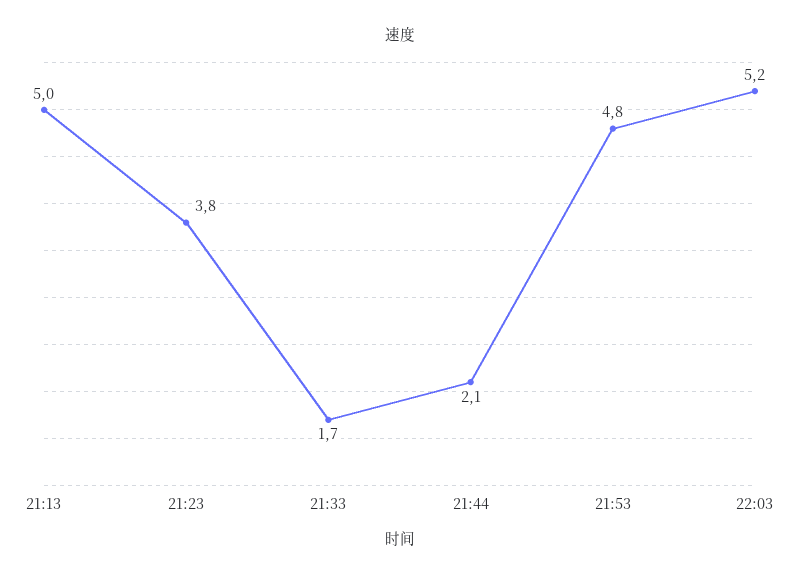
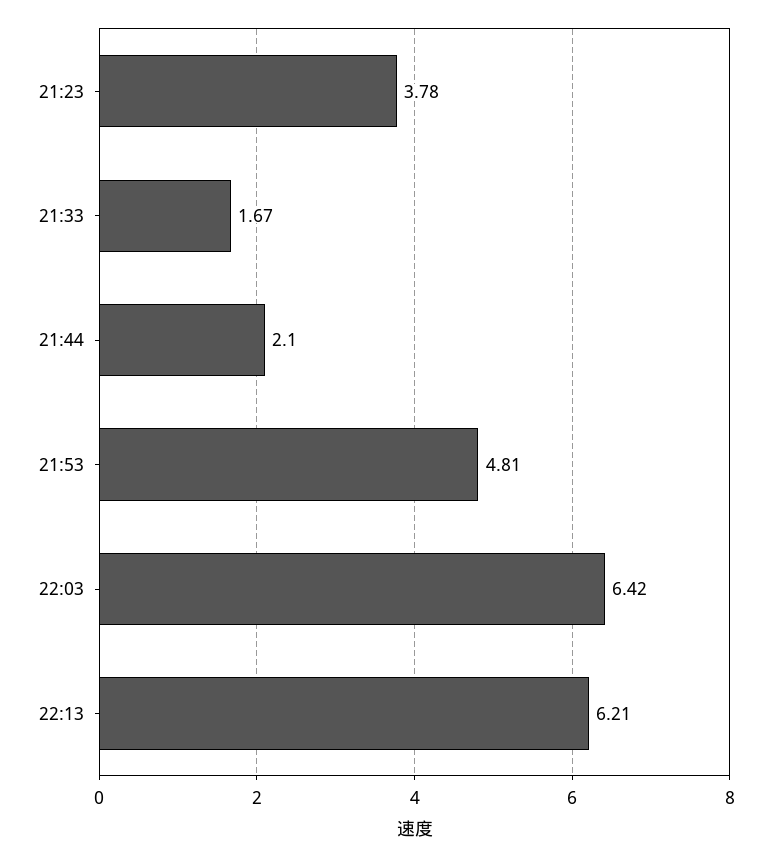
21:13: 5 -> none
22:03: 5.2 -> 6.42
22:13: none -> 6.21

